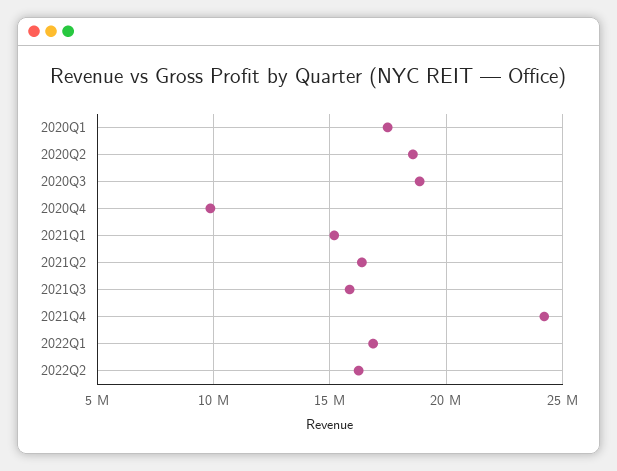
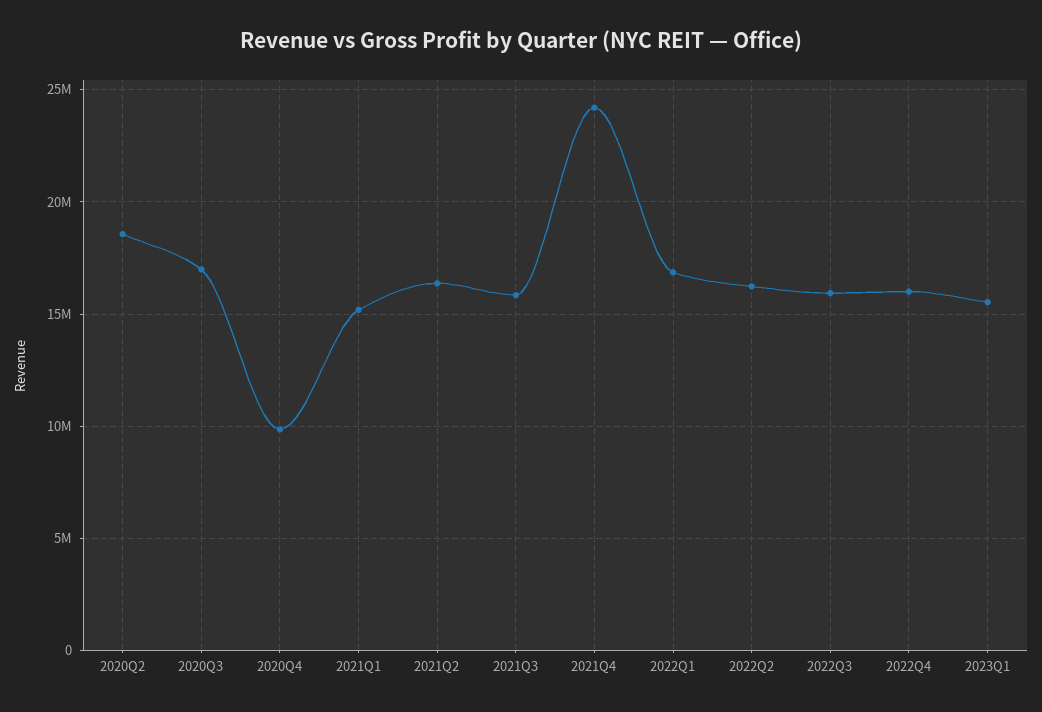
2020Q1: 17500000 -> none
2020Q3: 19000000 -> 17000000
2022Q3: none -> 16000000
2022Q4: none -> 16000000
2023Q1: none -> 15500000

